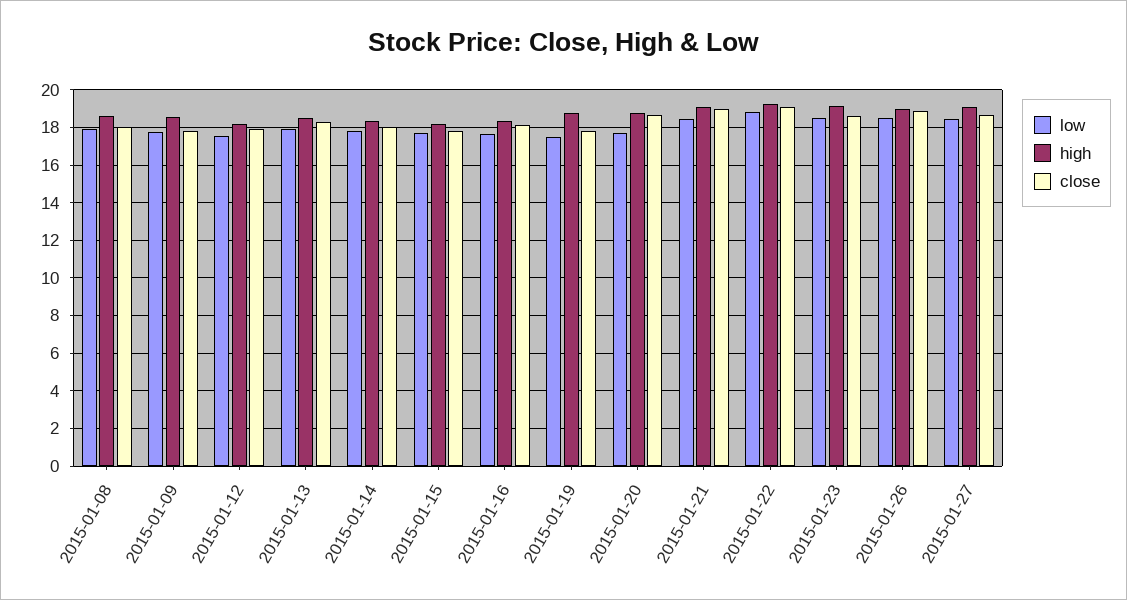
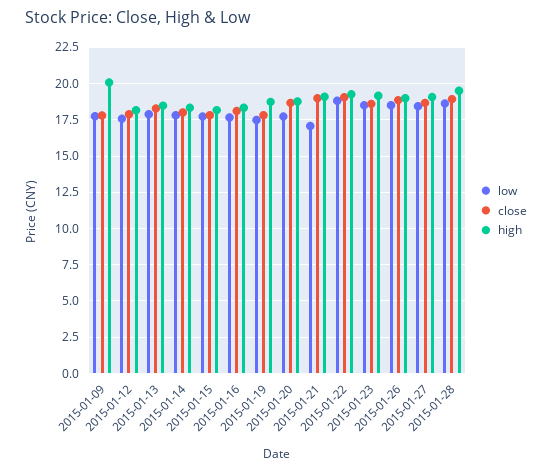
low, 2015-01-08: 18 -> none
high, 2015-01-08: 18.5 -> none
close, 2015-01-08: 18 -> none
high, 2015-01-09: 18.5 -> 20
low, 2015-01-21: 18.5 -> 17
low, 2015-01-28: none -> 18.5
close, 2015-01-28: none -> 19
high, 2015-01-28: none -> 19.5

